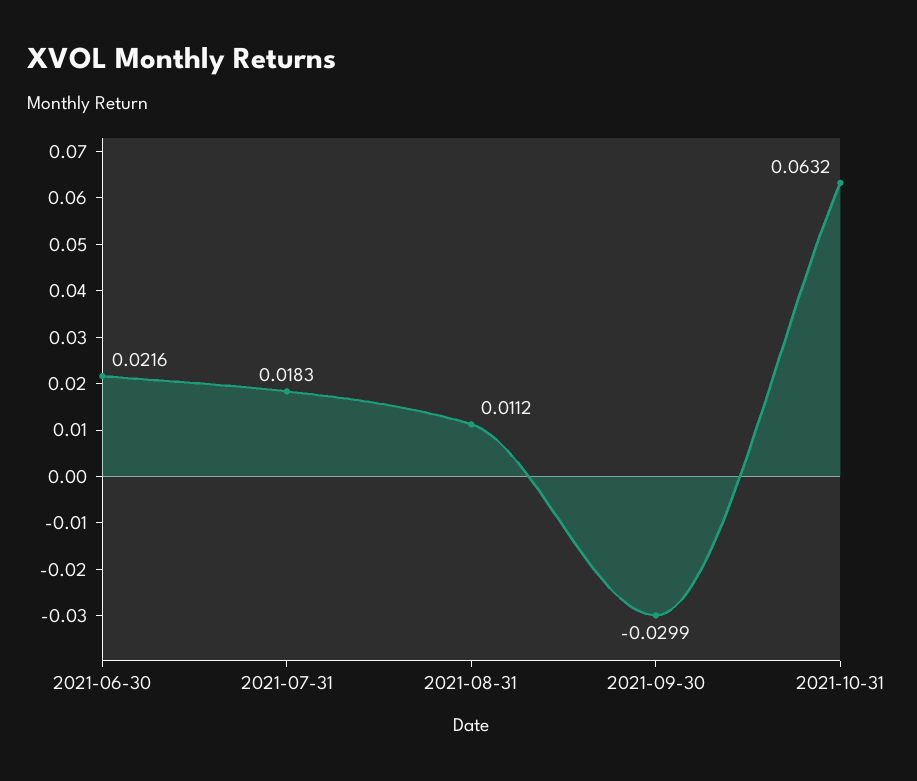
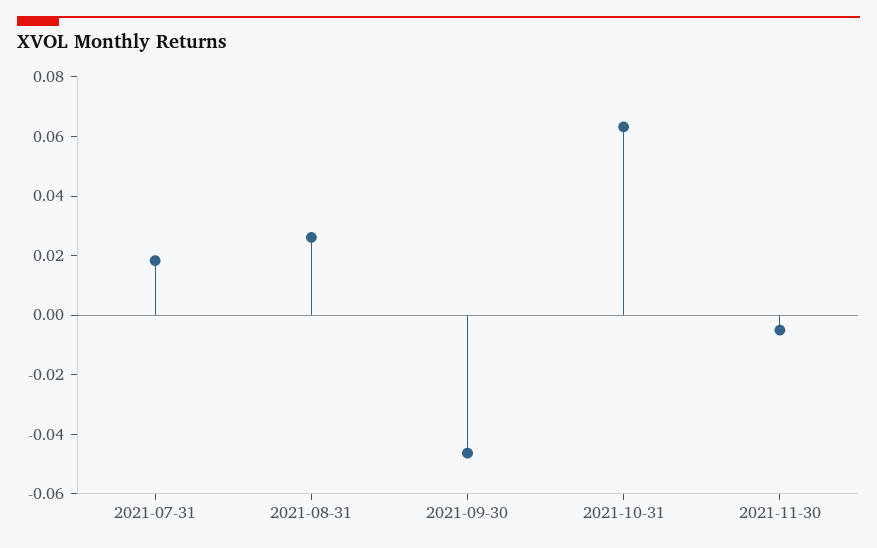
2021-06-30: 0.0216 -> none
2021-08-31: 0.0112 -> 0.025
2021-09-30: -0.0299 -> -0.045
2021-11-30: none -> -0.005

